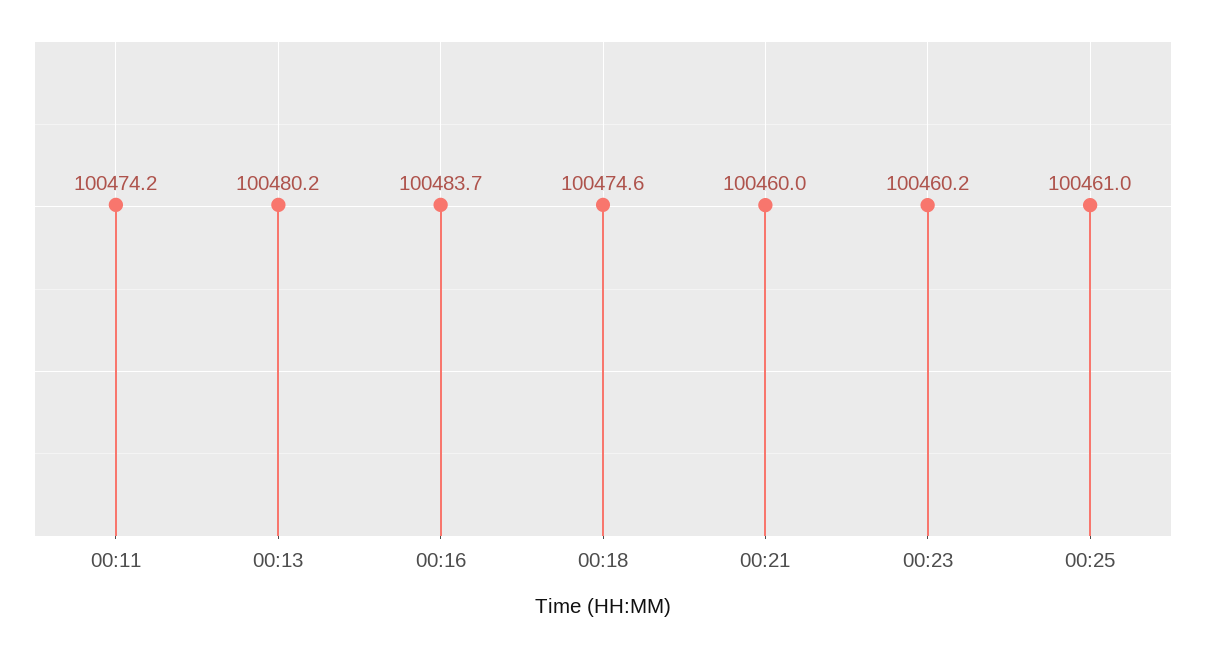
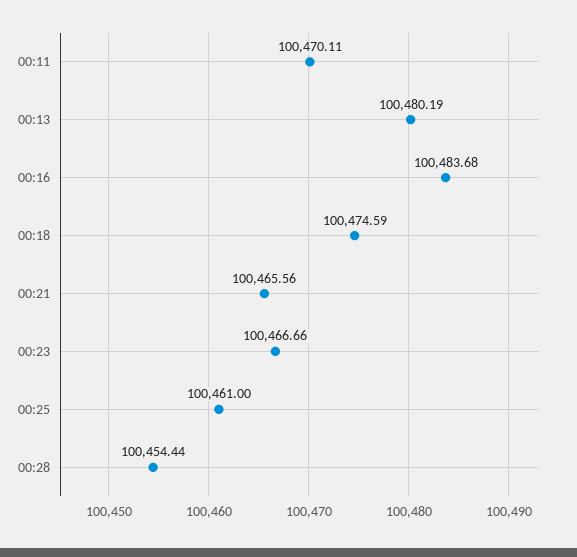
00:11: 100474.2 -> 100470.11
00:21: 100460 -> 100465.56
00:23: 100460.2 -> 100466.66
00:28: none -> 100454.44

